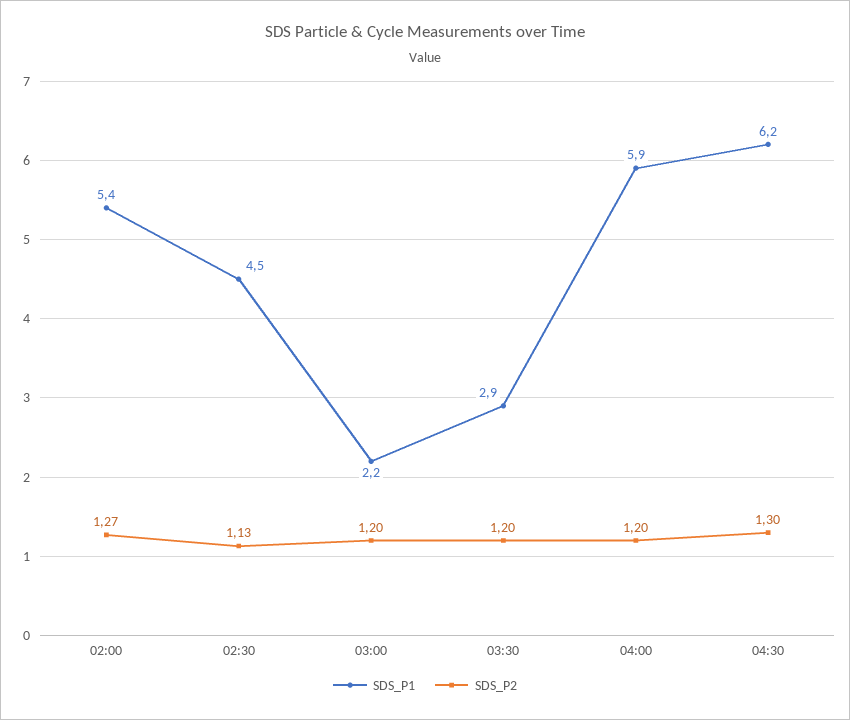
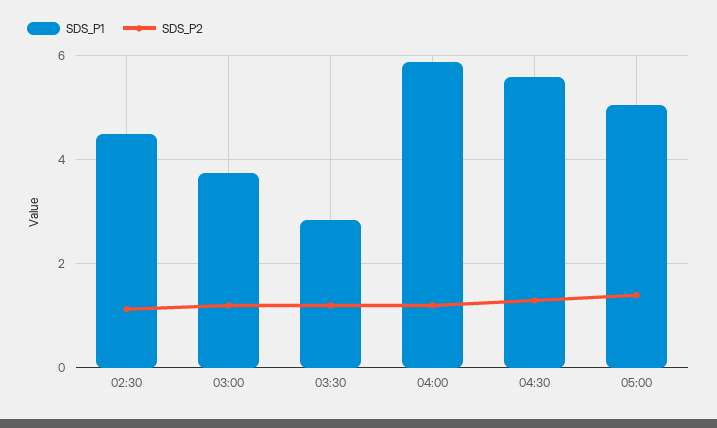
SDS_P1, 02:00: 5.4 -> none
SDS_P2, 02:00: 1.27 -> none
SDS_P1, 03:00: 2.2 -> 3.8
SDS_P1, 04:30: 6.2 -> 5.6
SDS_P1, 05:00: none -> 5
SDS_P2, 05:00: none -> 1.4

